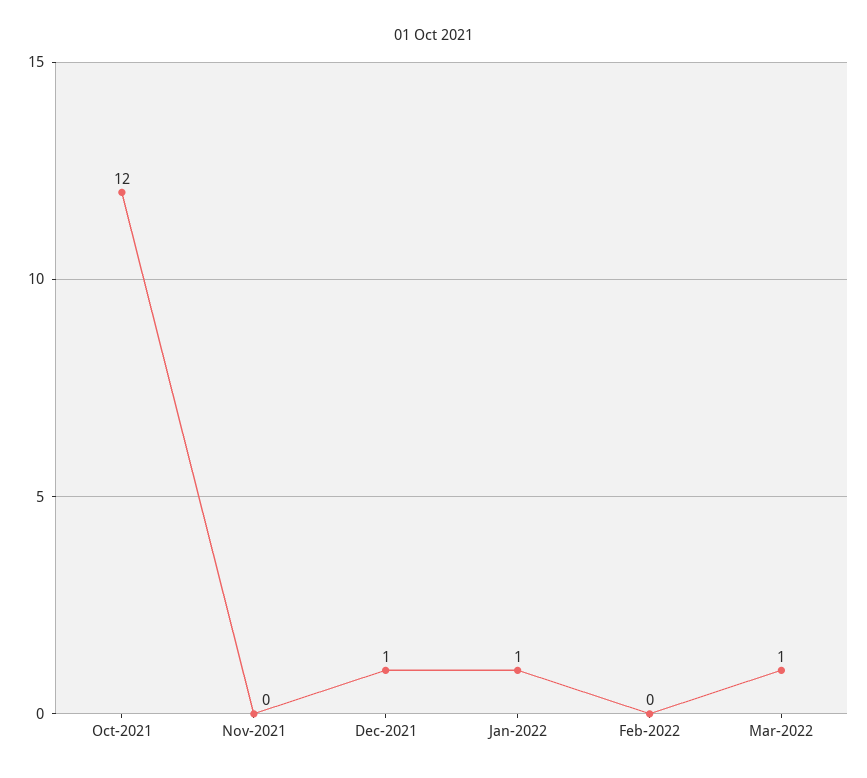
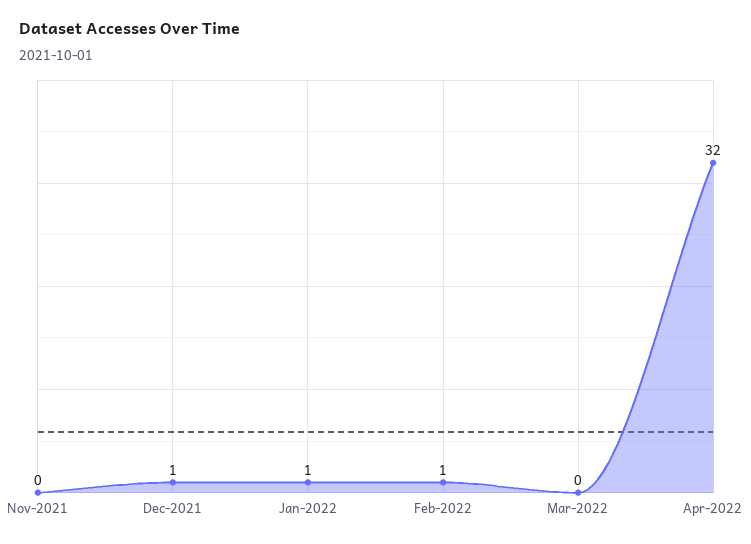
Oct-2021: 12 -> none
Feb-2022: 0 -> 1
Mar-2022: 1 -> 0
Apr-2022: none -> 32

